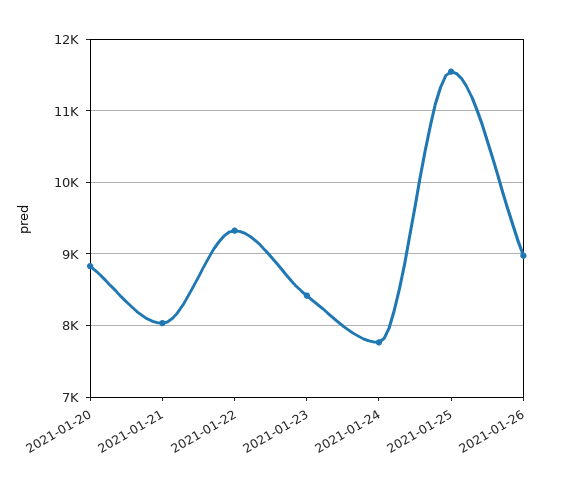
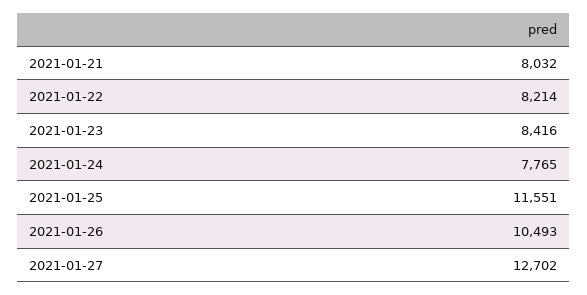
2021-01-20: 8800 -> none
2021-01-22: 9300 -> 8214
2021-01-26: 9000 -> 10493
2021-01-27: none -> 12702

